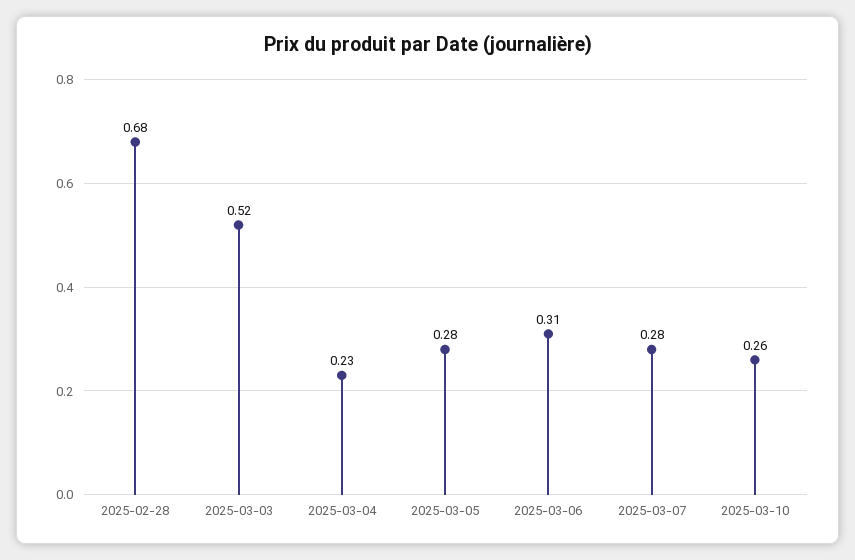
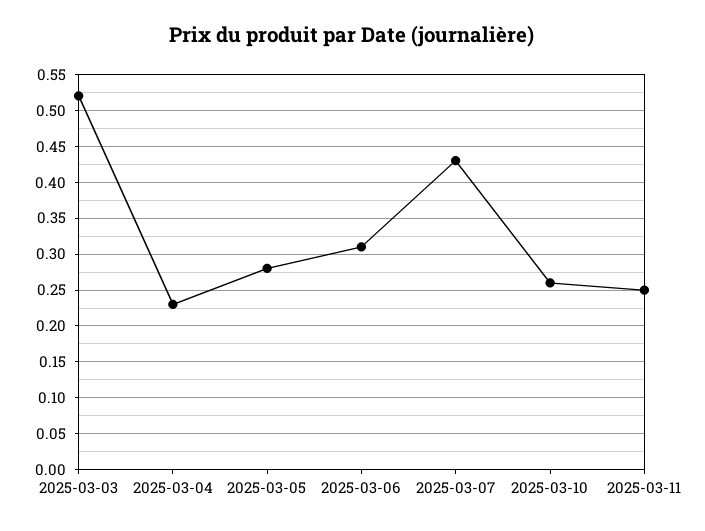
2025-02-28: 0.68 -> none
2025-03-07: 0.28 -> 0.43
2025-03-11: none -> 0.25

